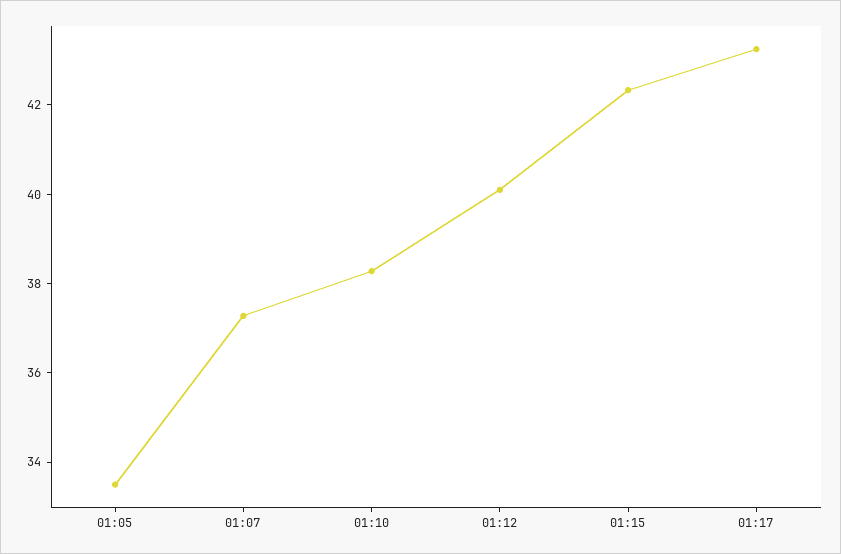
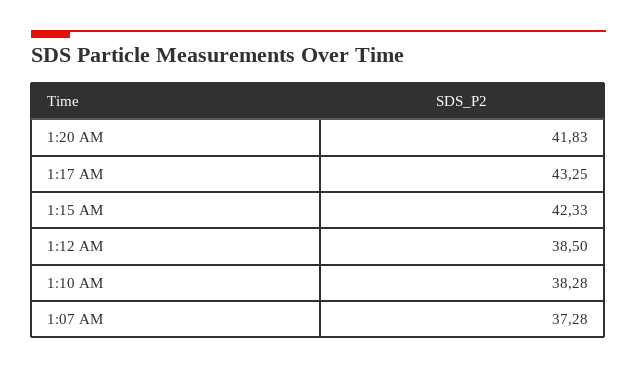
01:05: 33.5 -> none
01:12: 40 -> 38.5
1:20 AM: none -> 41.83

